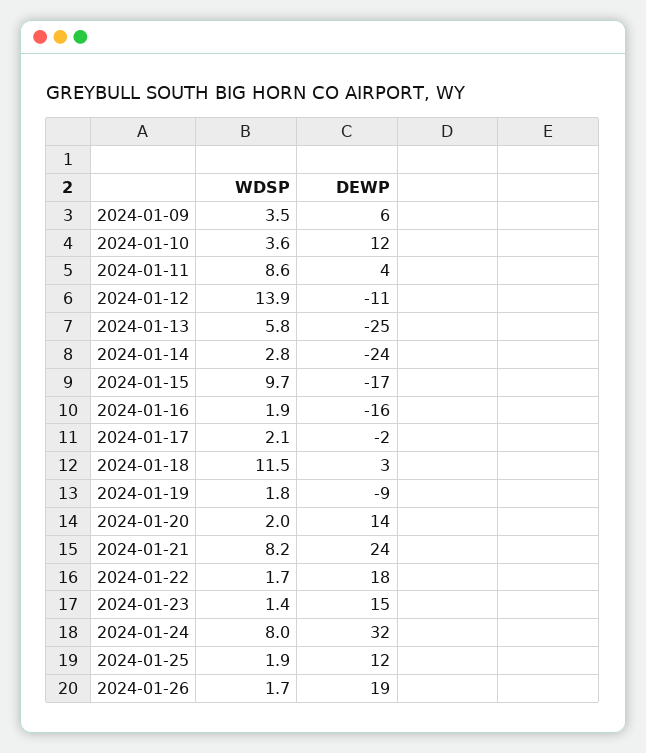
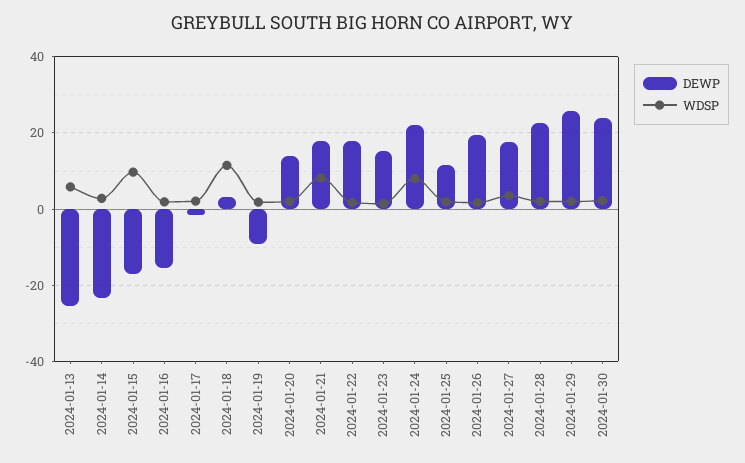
WDSP, 2024-01-09: 3.5 -> none
DEWP, 2024-01-09: 6 -> none
WDSP, 2024-01-10: 3.6 -> none
DEWP, 2024-01-10: 12 -> none
WDSP, 2024-01-11: 8.6 -> none
DEWP, 2024-01-11: 4 -> none
WDSP, 2024-01-12: 13.9 -> none
DEWP, 2024-01-12: -11 -> none
DEWP, 2024-01-21: 24 -> 18
DEWP, 2024-01-24: 32 -> 22
DEWP, 2024-01-27: none -> 18
WDSP, 2024-01-27: none -> 4
DEWP, 2024-01-28: none -> 22
WDSP, 2024-01-28: none -> 2
DEWP, 2024-01-29: none -> 26
WDSP, 2024-01-29: none -> 2
DEWP, 2024-01-30: none -> 24
WDSP, 2024-01-30: none -> 2

